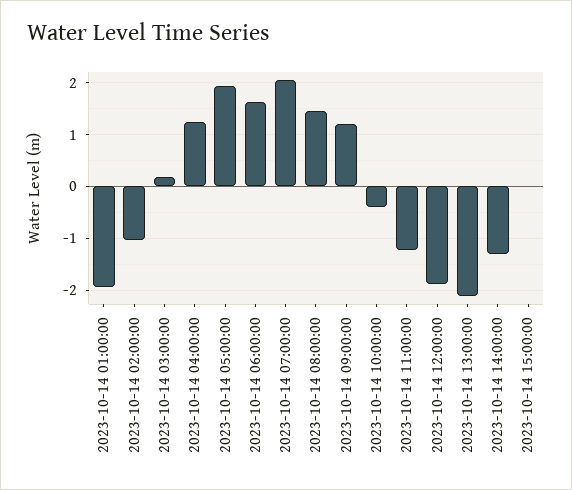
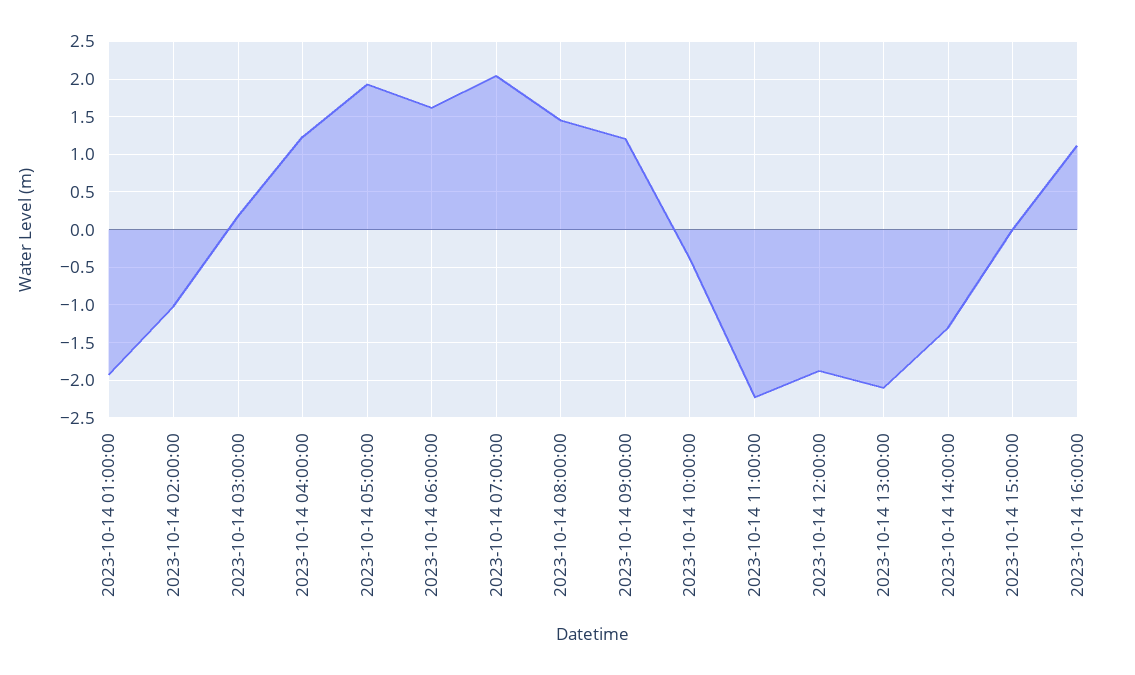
2023-10-14 11:00:00: -1.2 -> -2.2
2023-10-14 16:00:00: none -> 1.1

